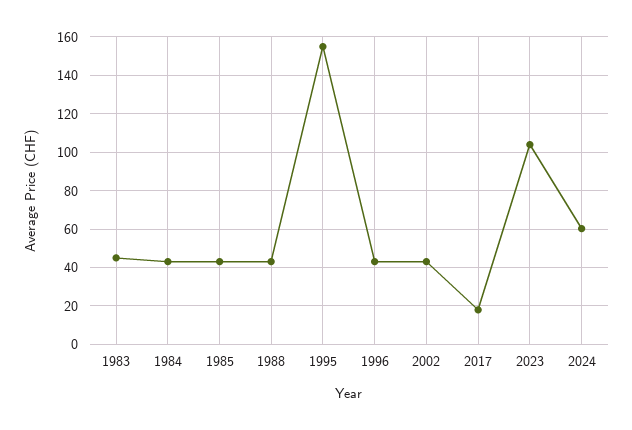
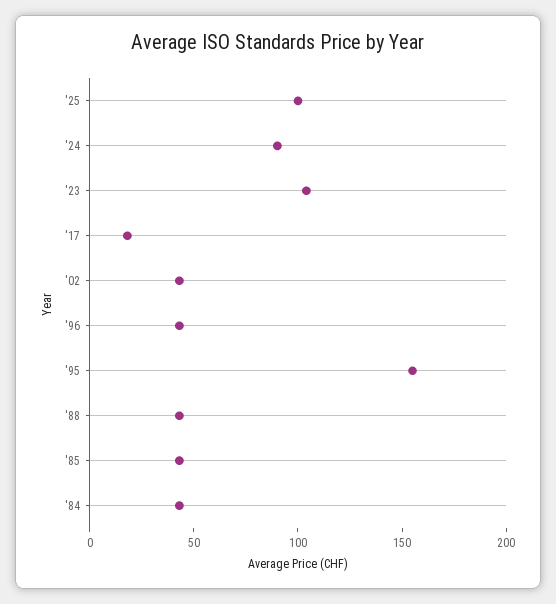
1983: 45 -> none
2024: 60 -> 90
'25: none -> 100

